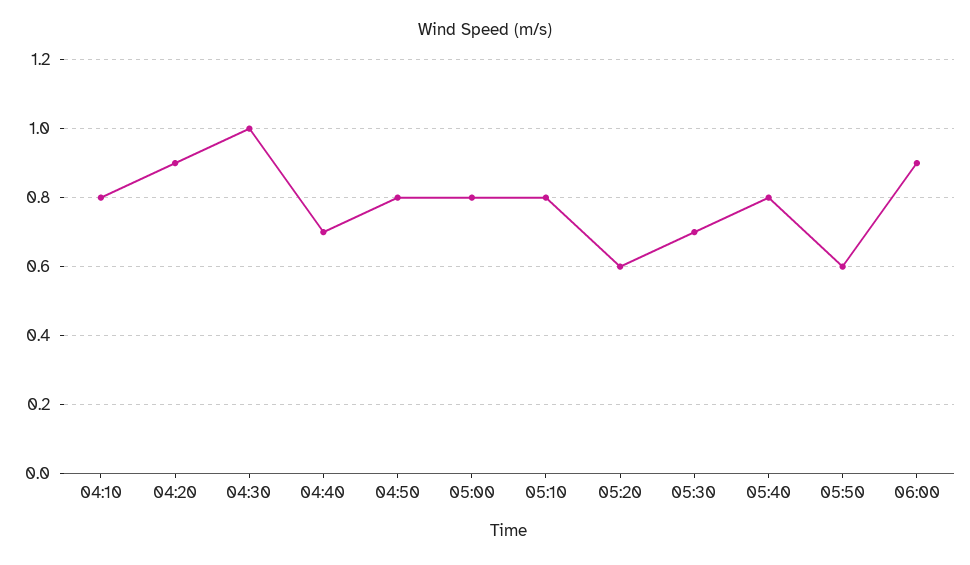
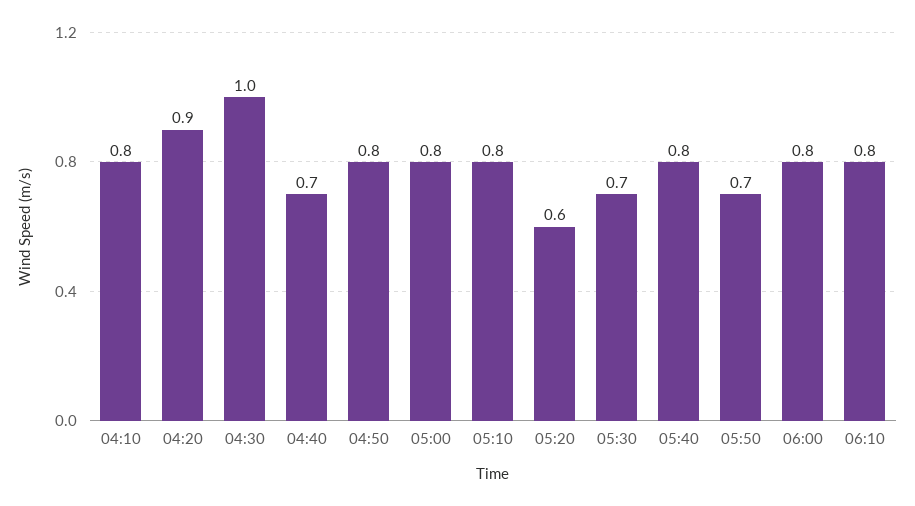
05:50: 0.6 -> 0.7
06:00: 0.9 -> 0.8
06:10: none -> 0.8

